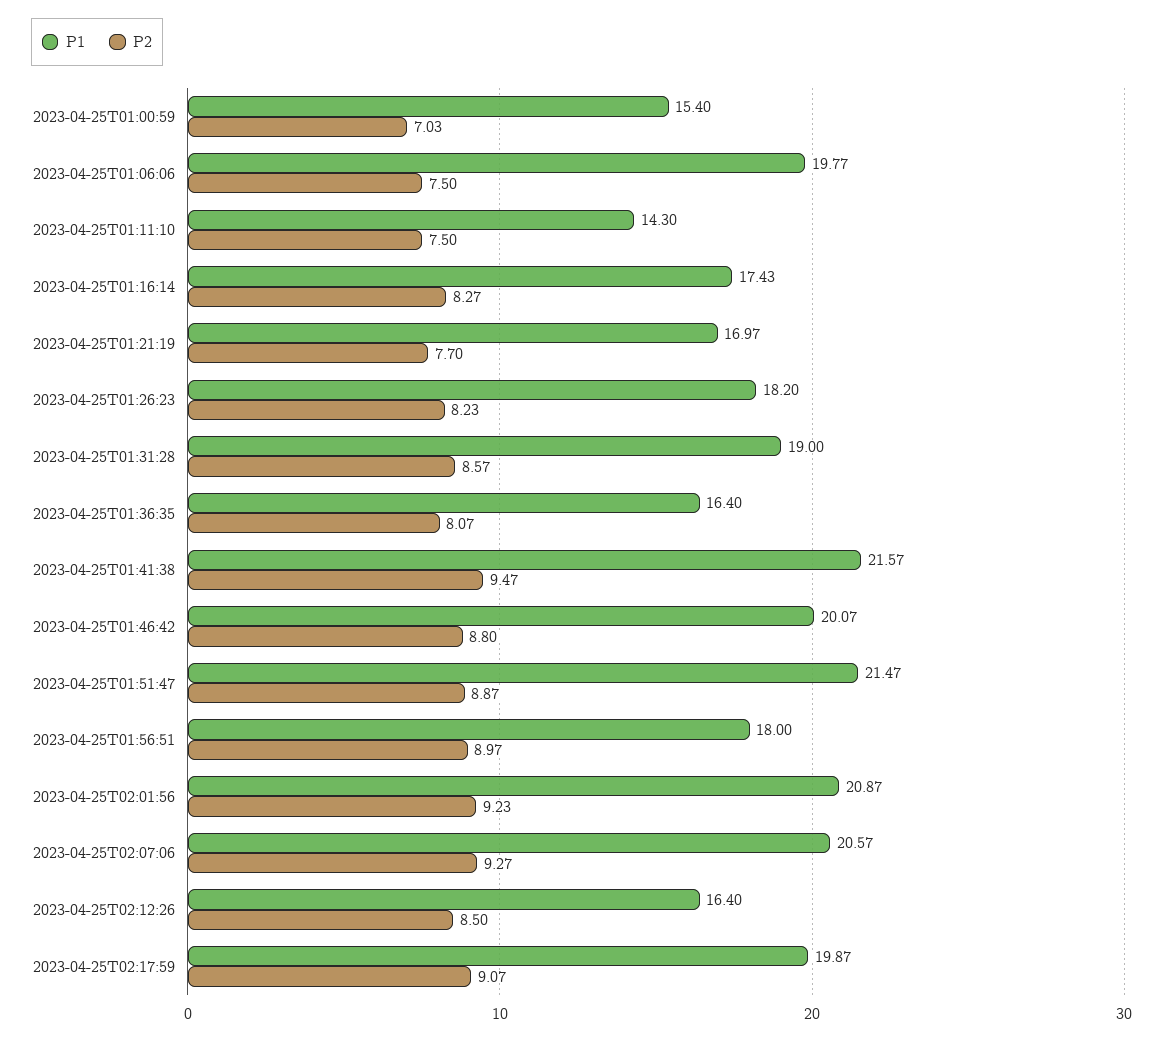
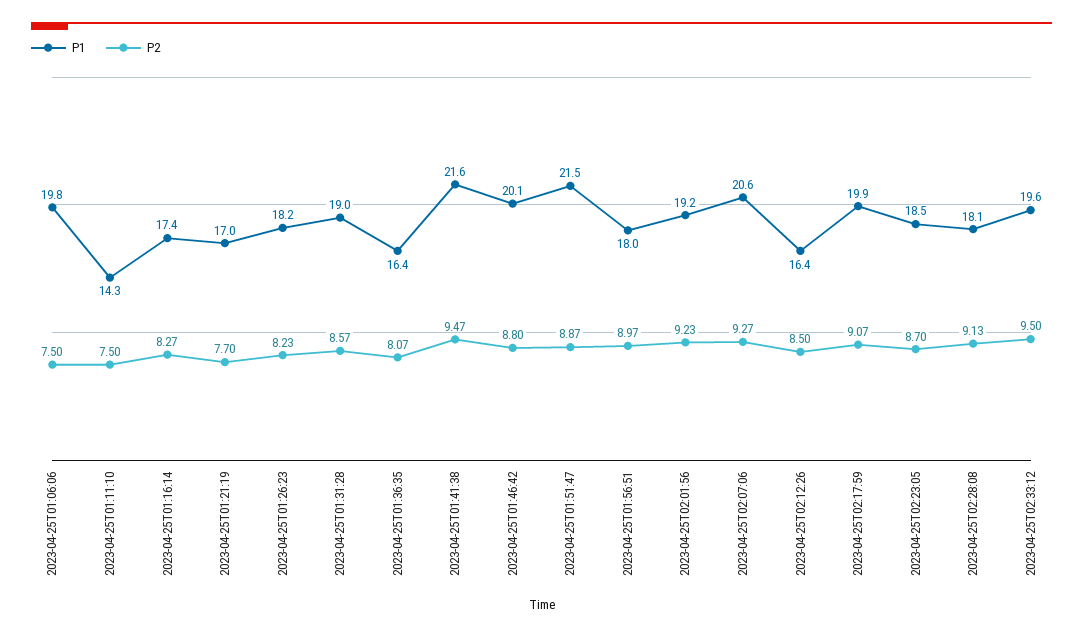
P1, 2023-04-25T01:00:59: 15.4 -> none
P2, 2023-04-25T01:00:59: 7.03 -> none
P1, 2023-04-25T02:01:56: 20.87 -> 19.2
P1, 2023-04-25T02:23:05: none -> 18.5
P2, 2023-04-25T02:23:05: none -> 8.7
P1, 2023-04-25T02:28:08: none -> 18.1
P2, 2023-04-25T02:28:08: none -> 9.13
P1, 2023-04-25T02:33:12: none -> 19.6
P2, 2023-04-25T02:33:12: none -> 9.5

